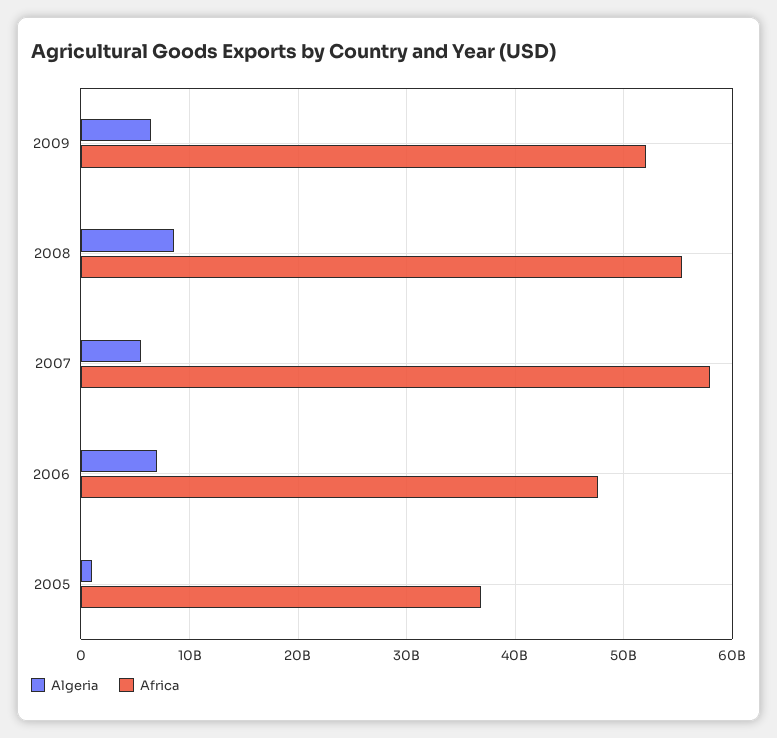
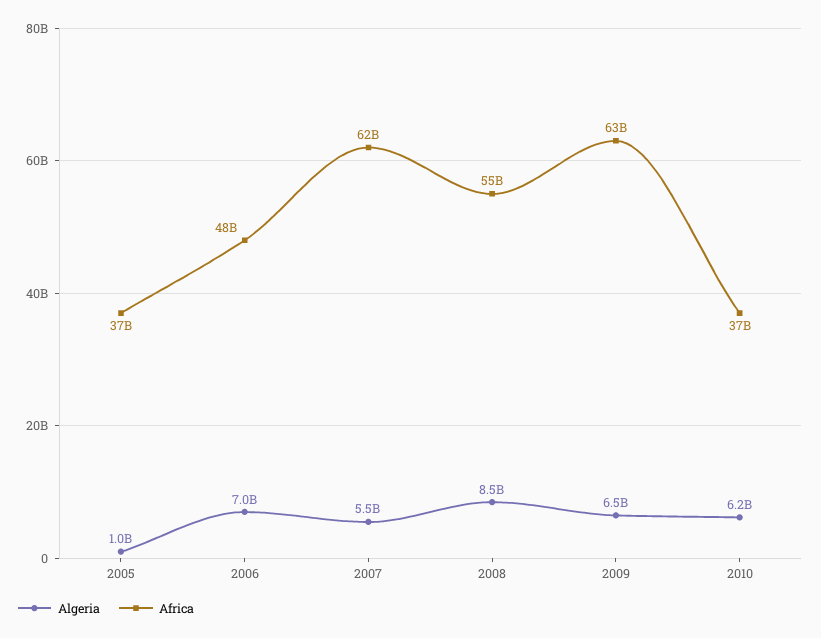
Africa, 2009: 52000000000 -> 63000000000
Africa, 2007: 58000000000 -> 62000000000
Algeria, 2010: none -> 6200000000
Africa, 2010: none -> 37000000000

